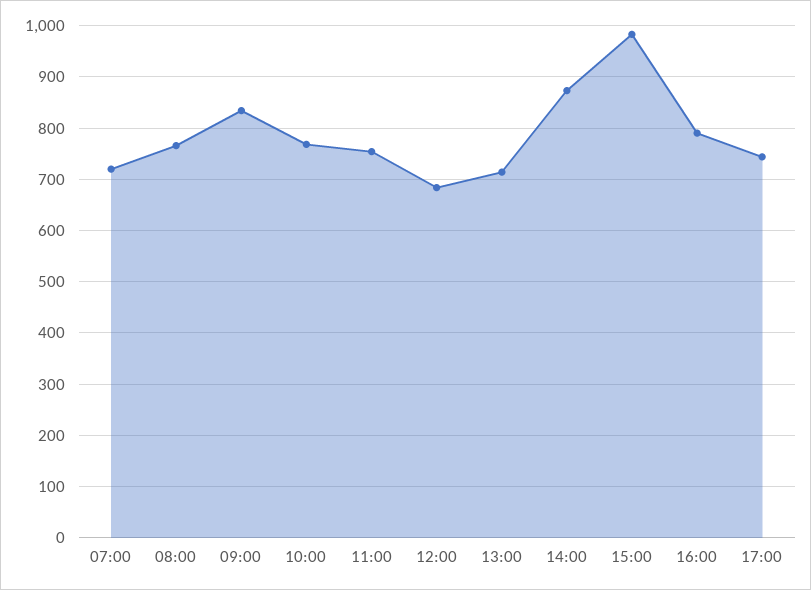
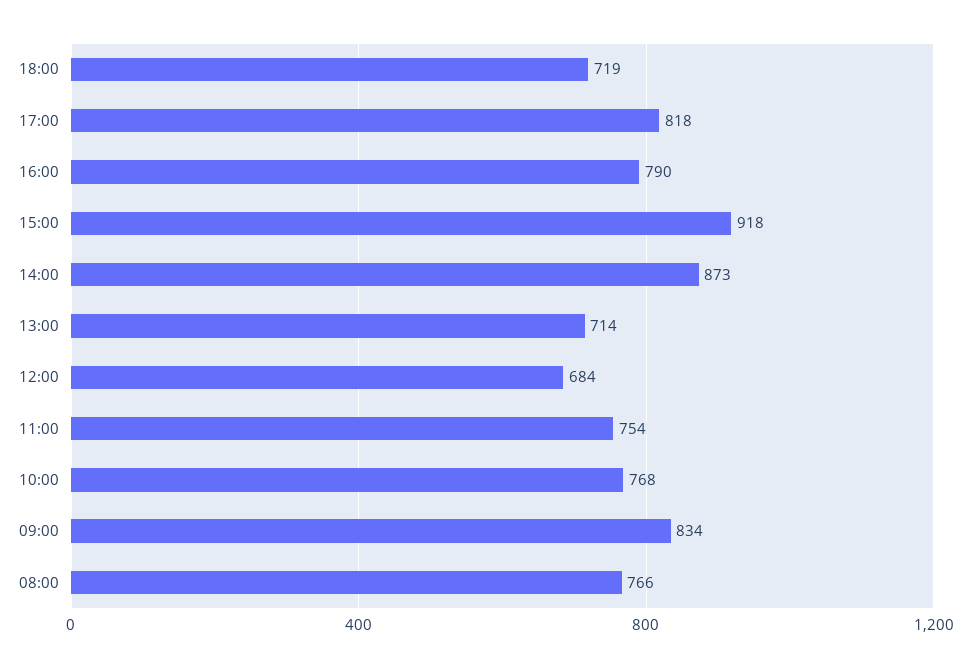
07:00: 720 -> none
15:00: 980 -> 918
17:00: 740 -> 818
18:00: none -> 719

